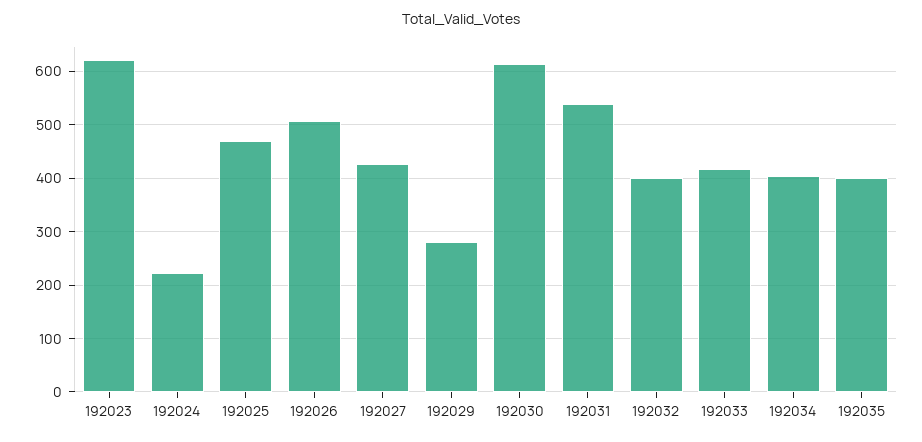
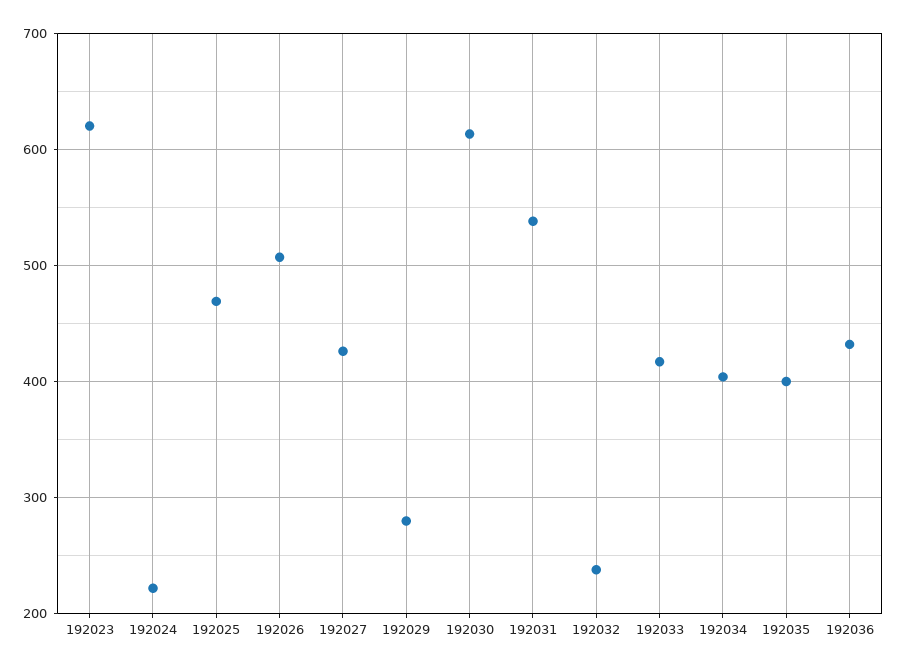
192032: 400 -> 240
192036: none -> 430

